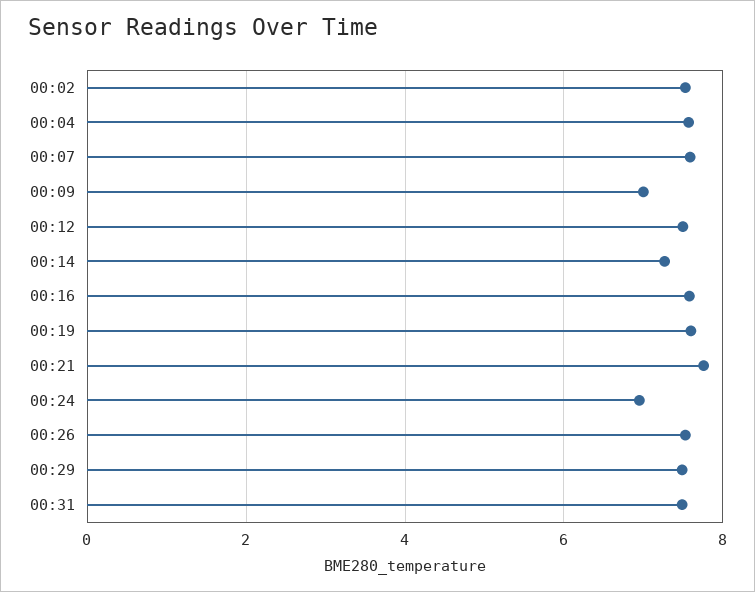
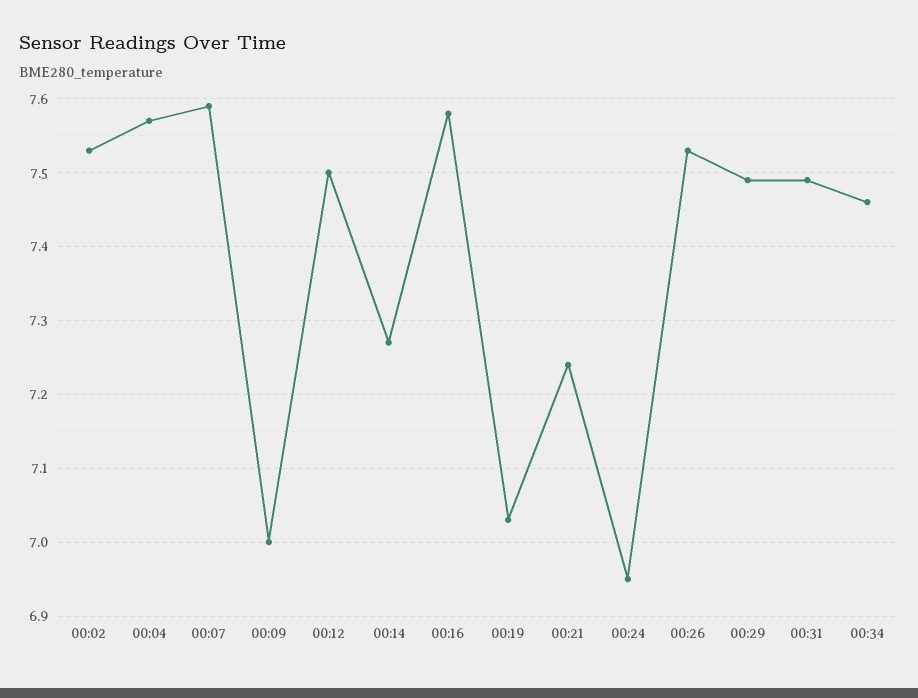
00:19: 7.6 -> 7.03
00:21: 7.8 -> 7.24
00:34: none -> 7.46

